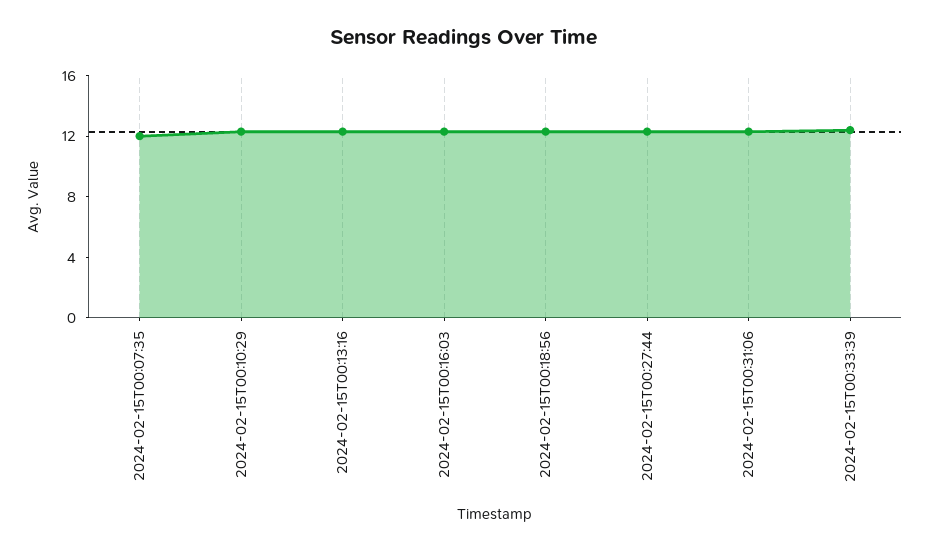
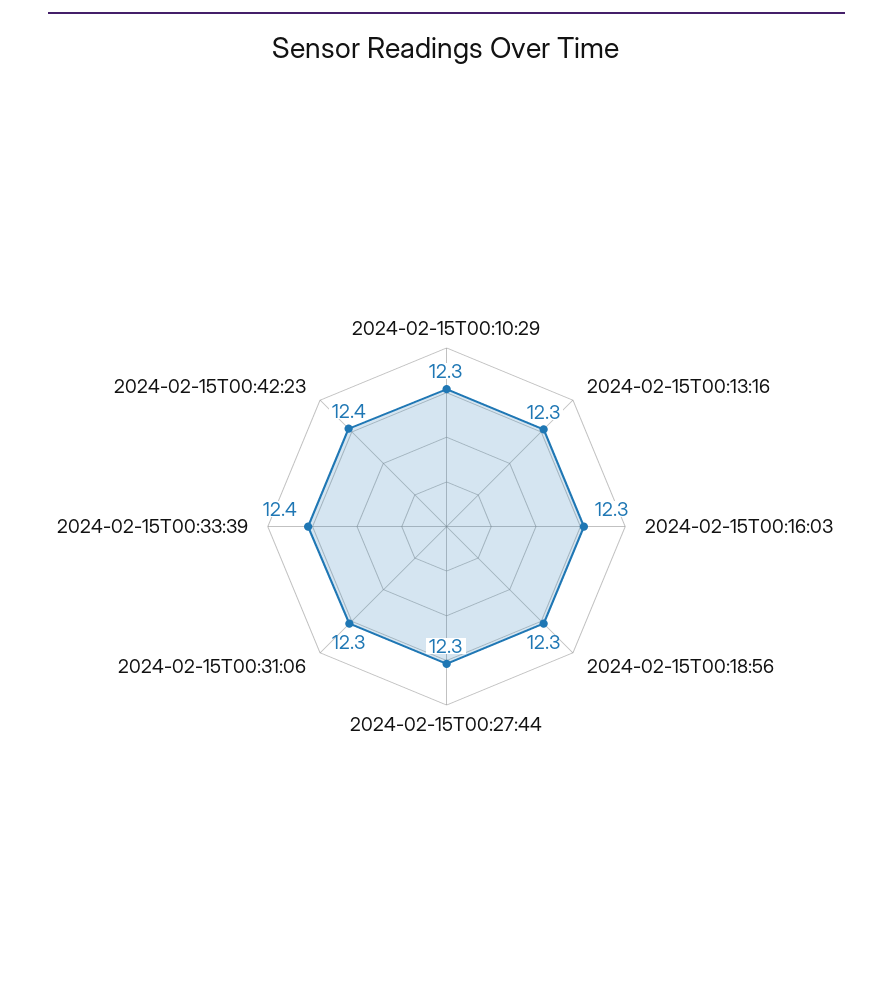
2024-02-15T00:07:35: 12 -> none
2024-02-15T00:42:23: none -> 12.4

